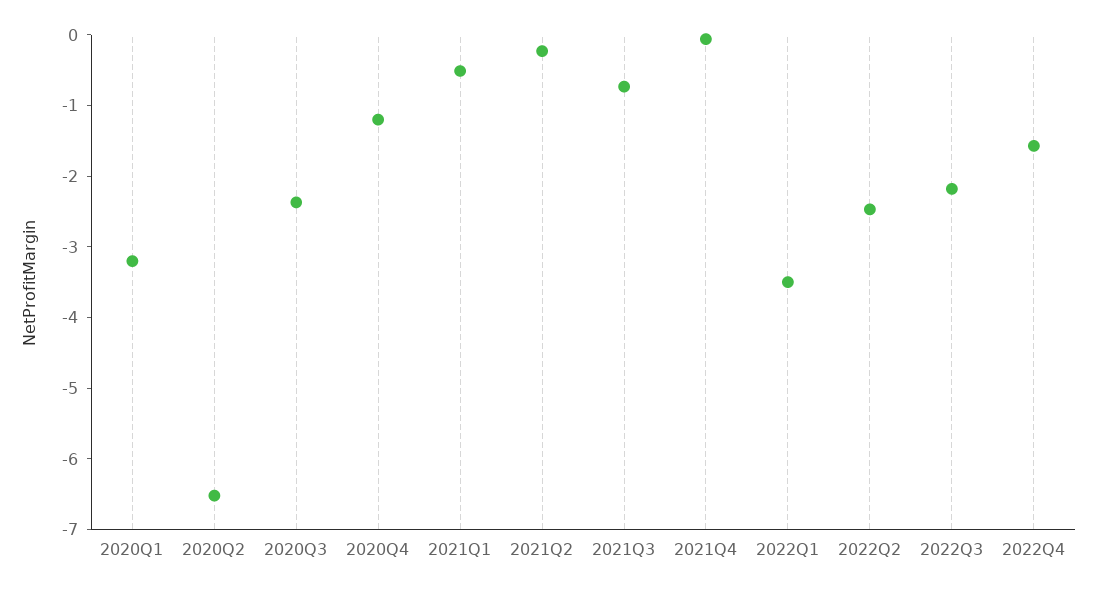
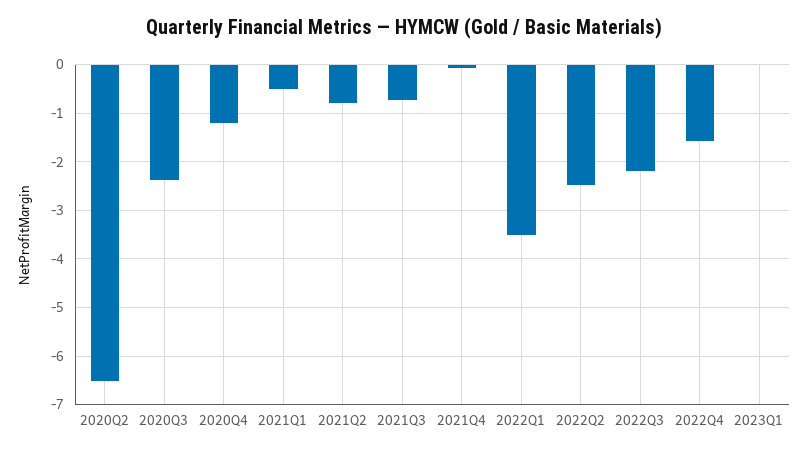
2020Q1: -3.2 -> none
2021Q2: -0.2 -> -0.8
2023Q1: none -> 0

